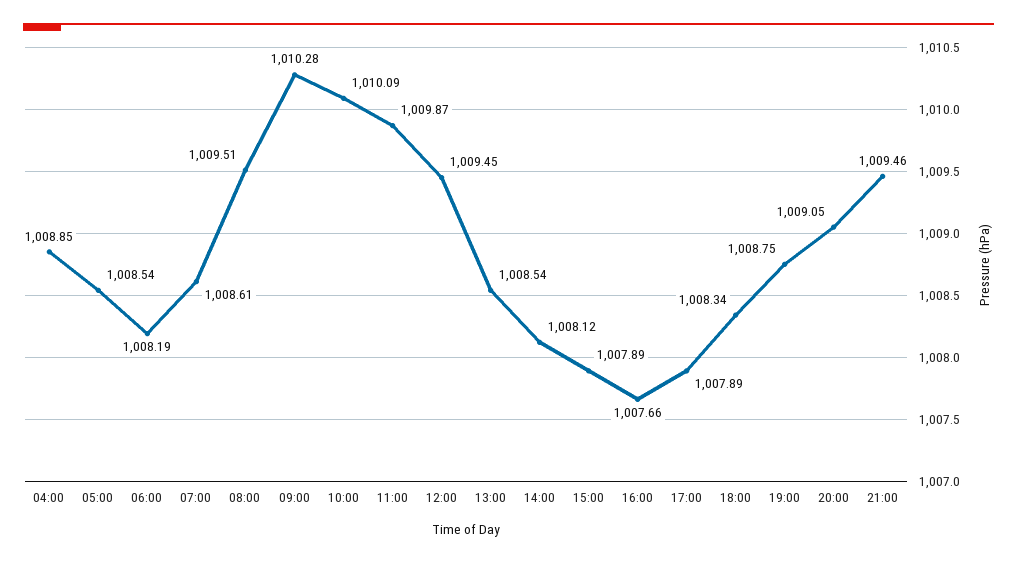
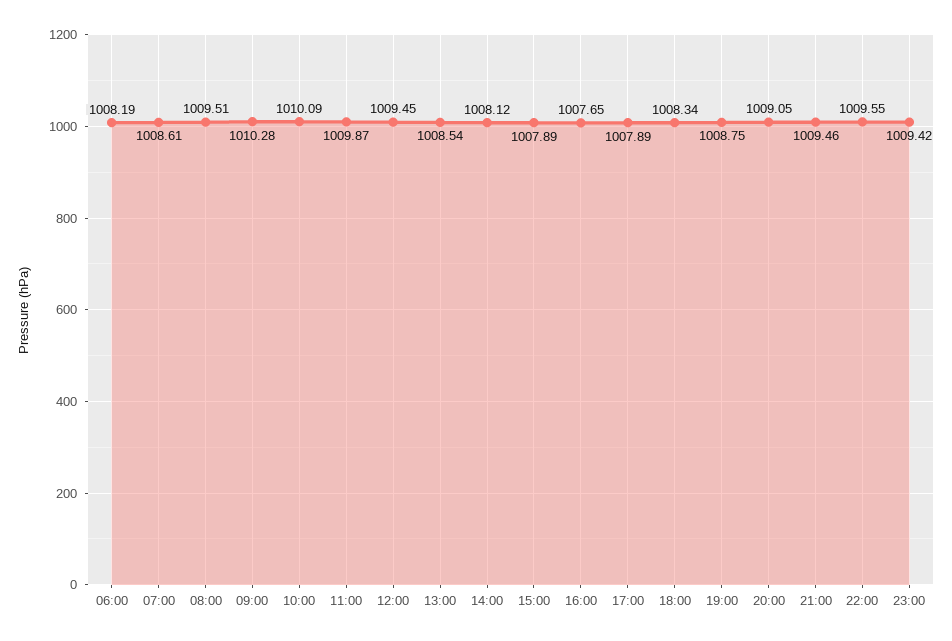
04:00: 1008.85 -> none
05:00: 1008.54 -> none
16:00: 1007.66 -> 1007.65
22:00: none -> 1009.55
23:00: none -> 1009.42

